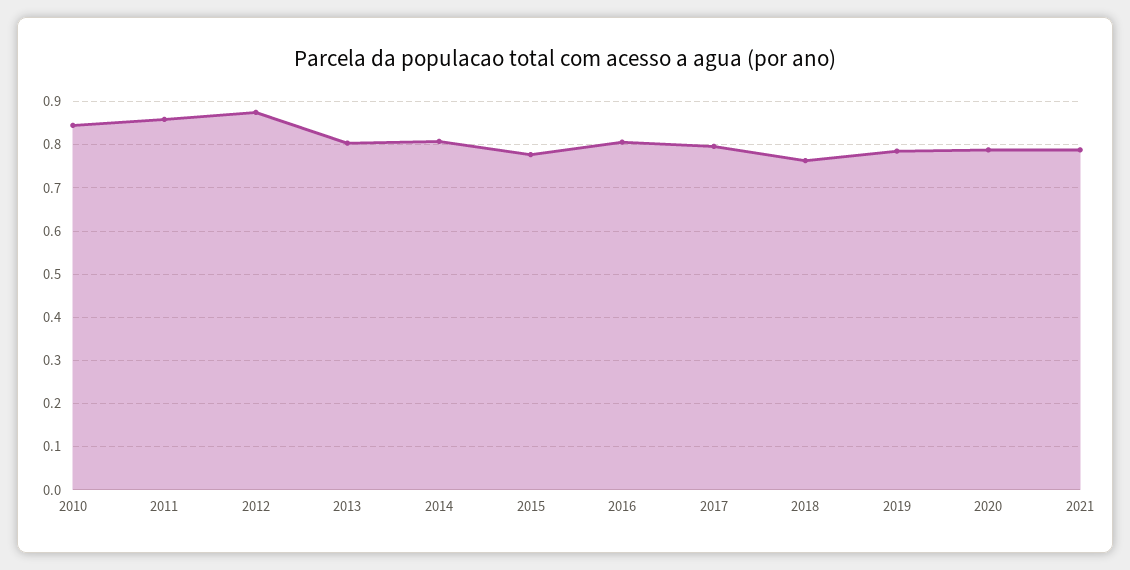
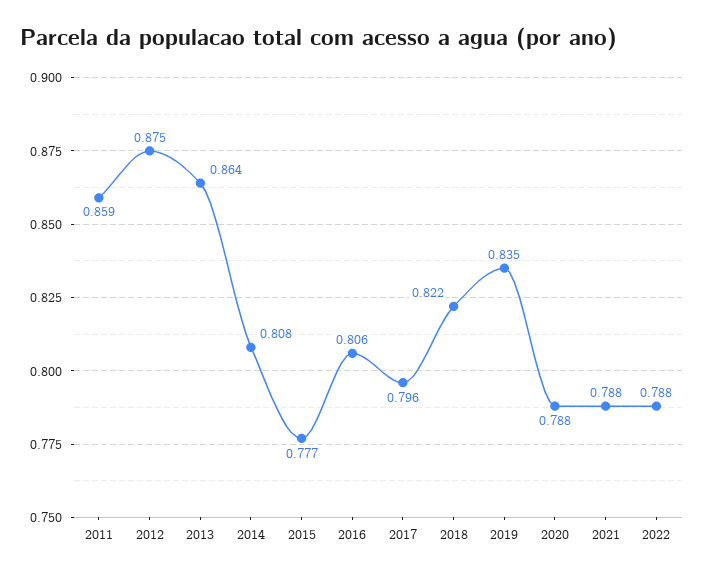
2010: 0.84 -> none
2013: 0.8 -> 0.864
2018: 0.76 -> 0.822
2019: 0.78 -> 0.835
2022: none -> 0.788

